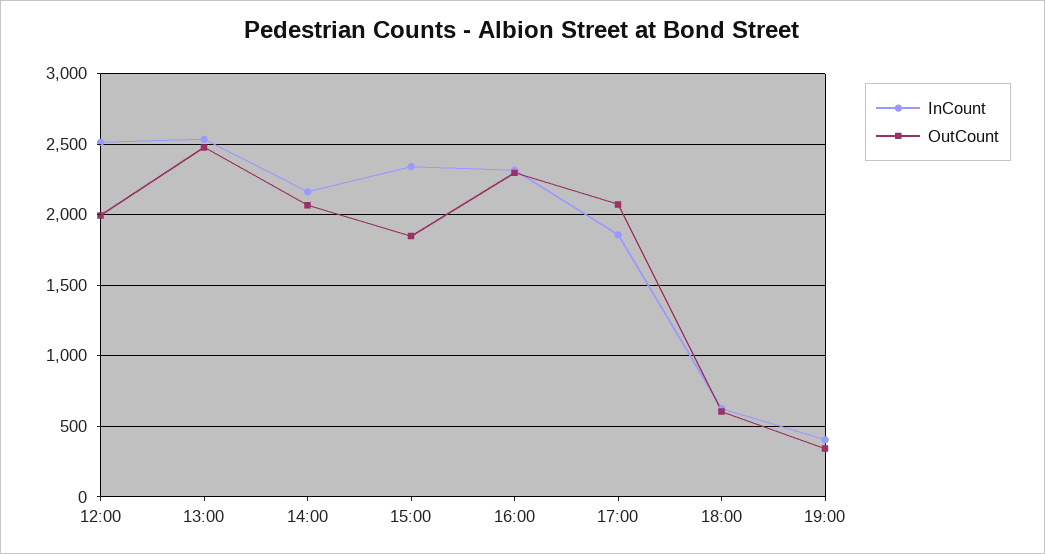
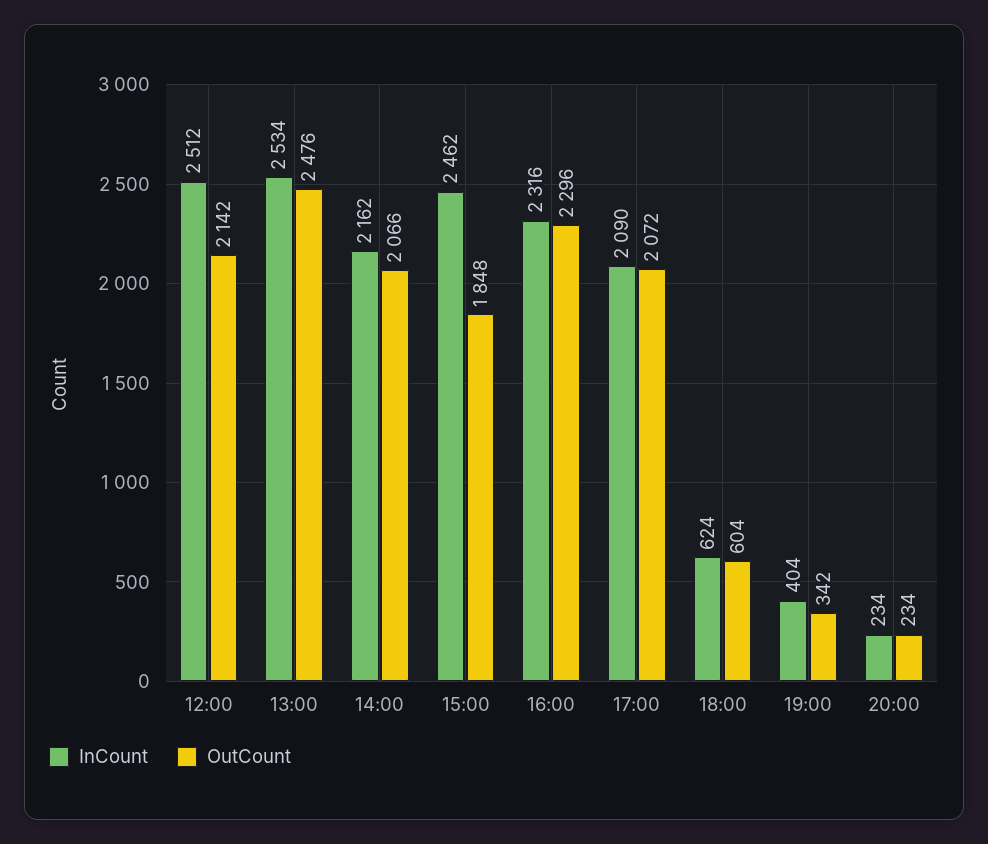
OutCount, 12:00: 2000 -> 2142
InCount, 15:00: 2350 -> 2462
InCount, 17:00: 1850 -> 2090
InCount, 20:00: none -> 234
OutCount, 20:00: none -> 234

